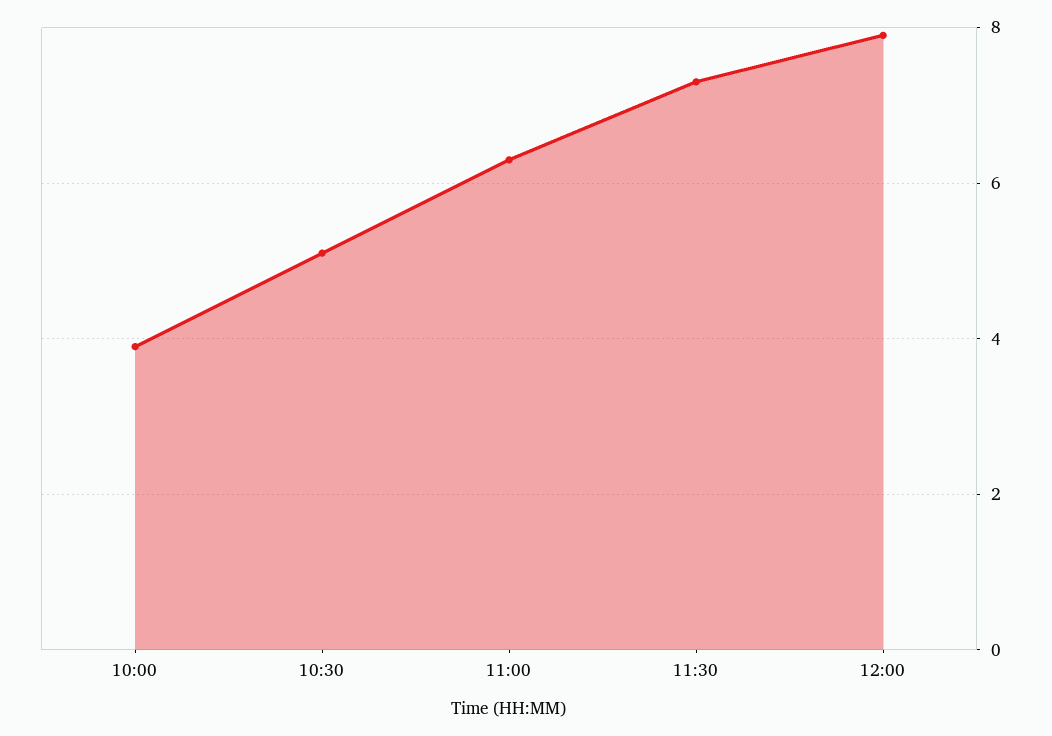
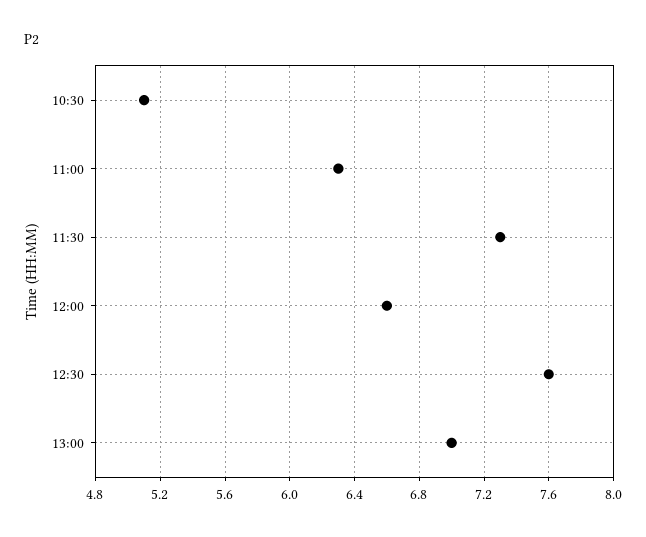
10:00: 4 -> none
12:00: 8 -> 6.6
12:30: none -> 7.6
13:00: none -> 7

